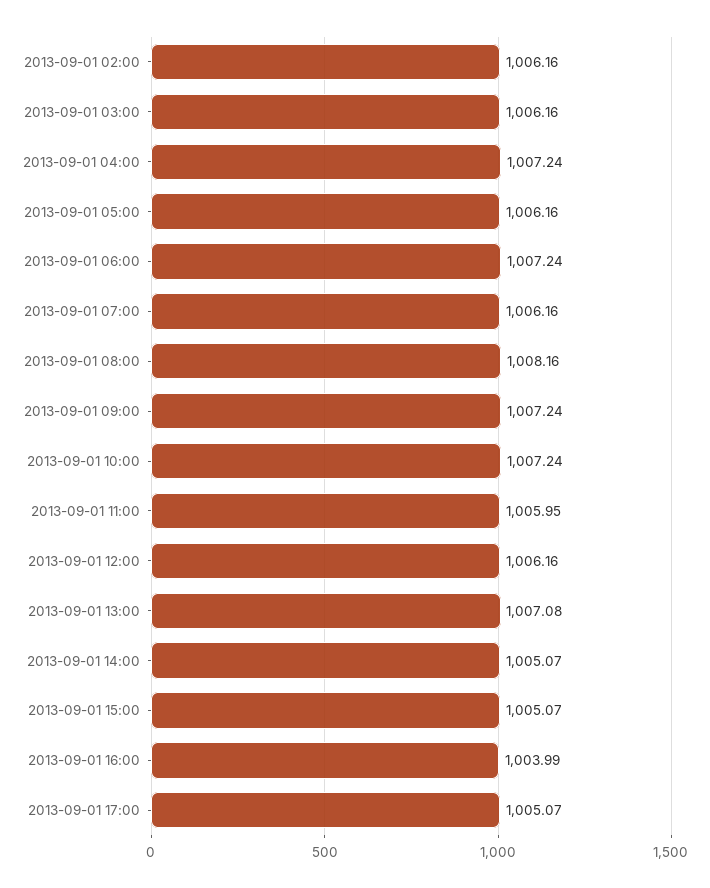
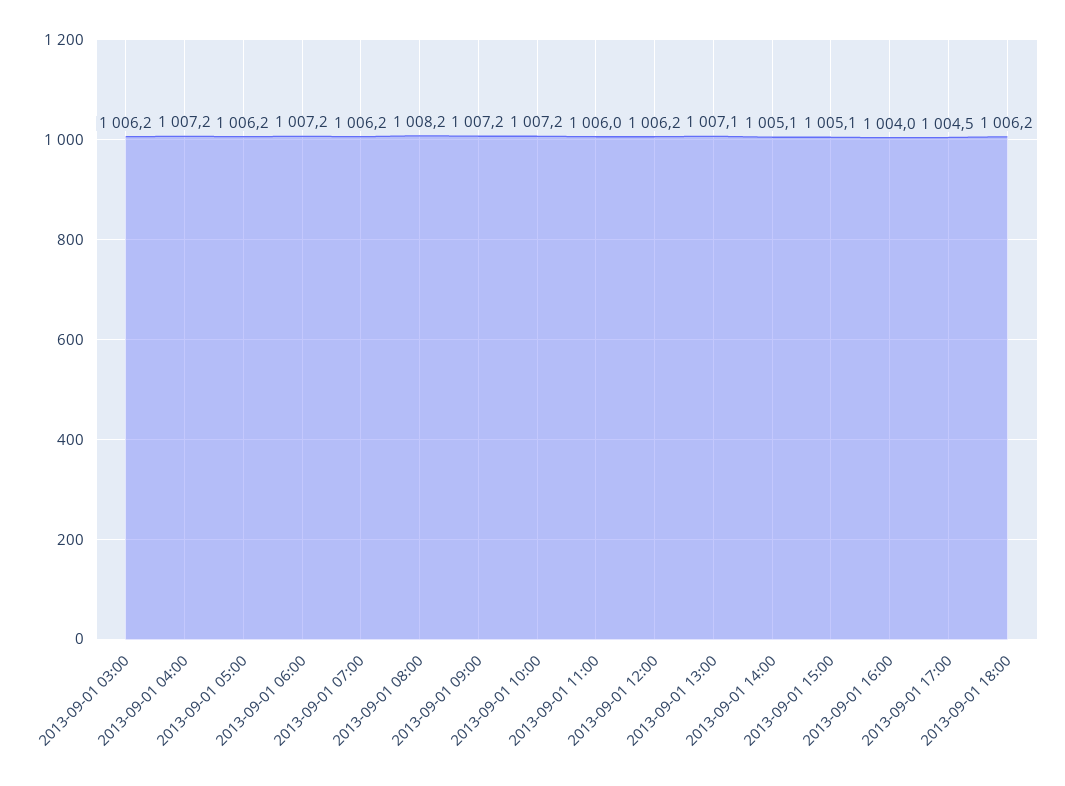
2013-09-01 02:00: 1006.16 -> none
2013-09-01 17:00: 1005.07 -> 1004.5
2013-09-01 18:00: none -> 1006.2

